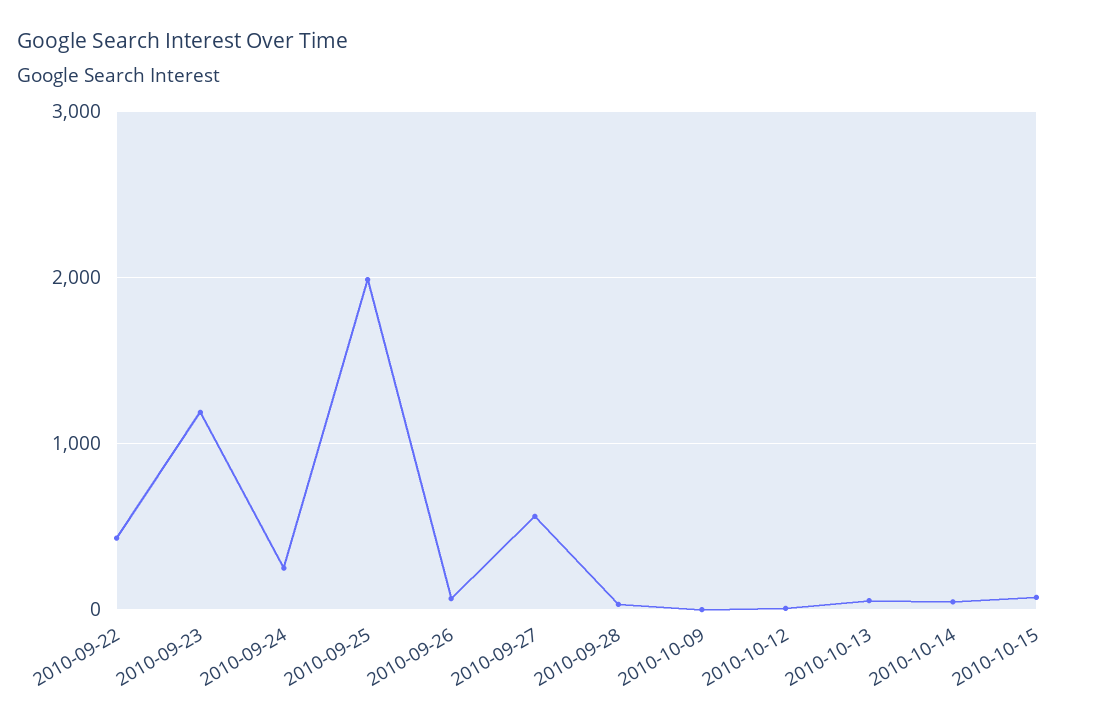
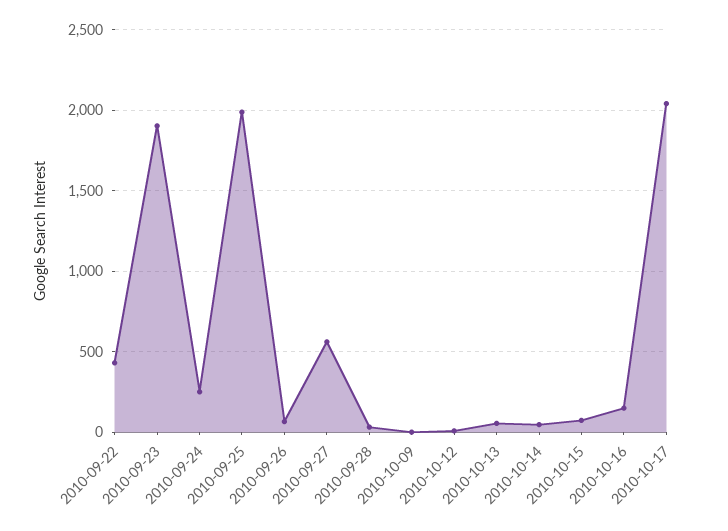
2010-09-23: 1200 -> 1900
2010-10-16: none -> 150
2010-10-17: none -> 2050

